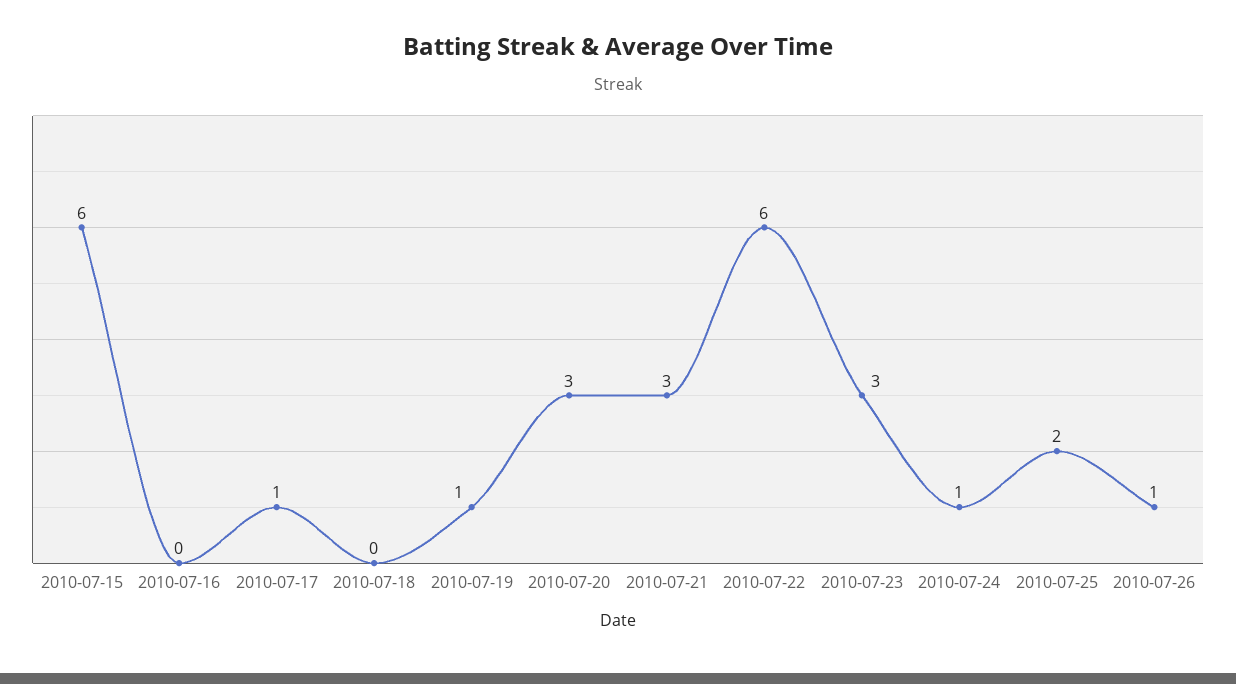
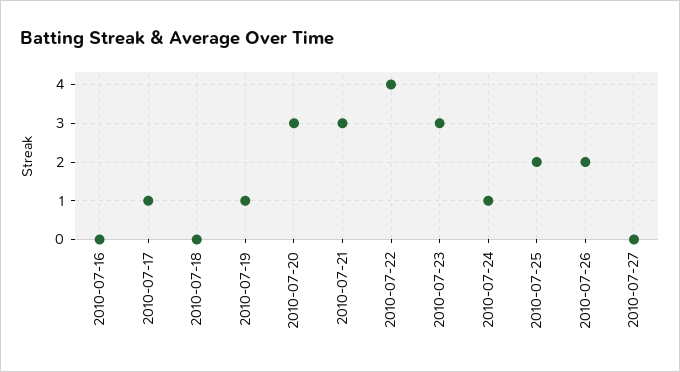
2010-07-15: 6 -> none
2010-07-22: 6 -> 4
2010-07-26: 1 -> 2
2010-07-27: none -> 0

